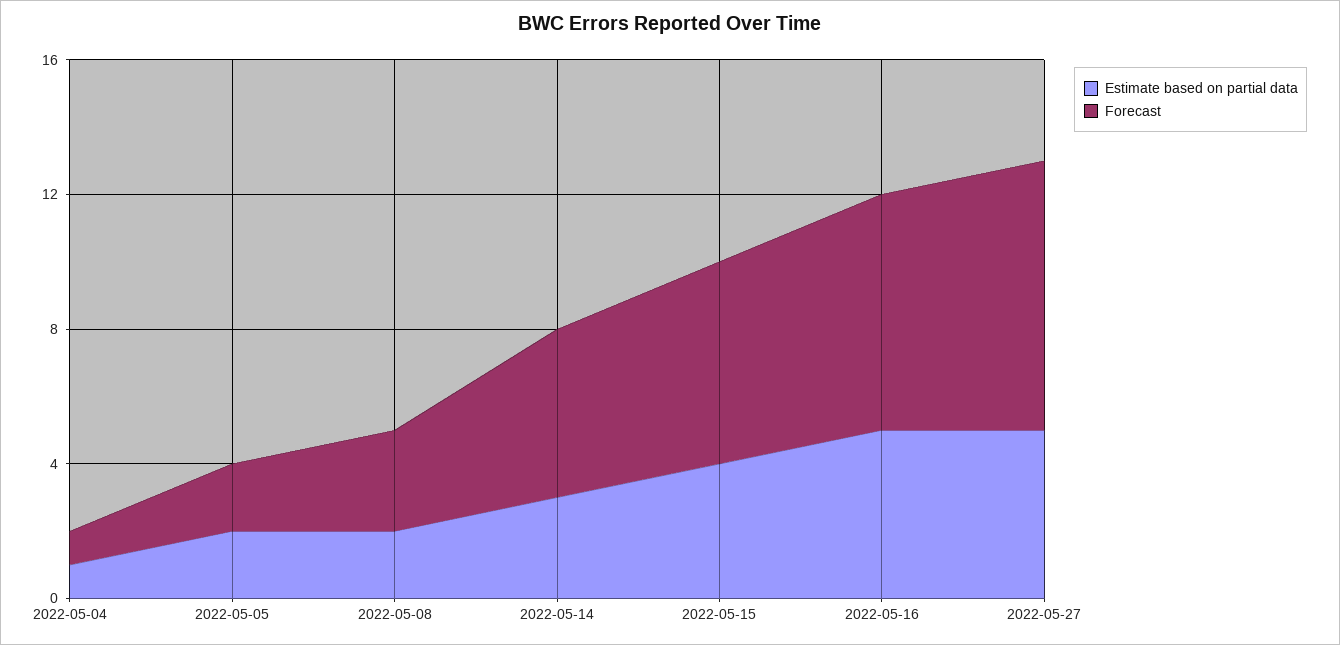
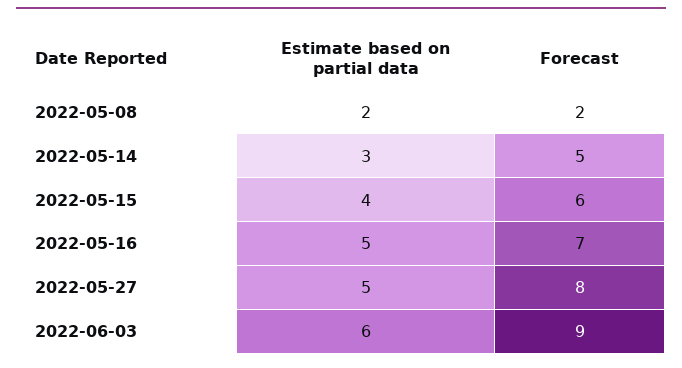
Estimate based on partial data, 2022-05-04: 1 -> none
Forecast, 2022-05-04: 1 -> none
Estimate based on partial data, 2022-05-05: 2 -> none
Forecast, 2022-05-05: 2 -> none
Forecast, 2022-05-08: 3 -> 2
Estimate based on partial data, 2022-06-03: none -> 6
Forecast, 2022-06-03: none -> 9

